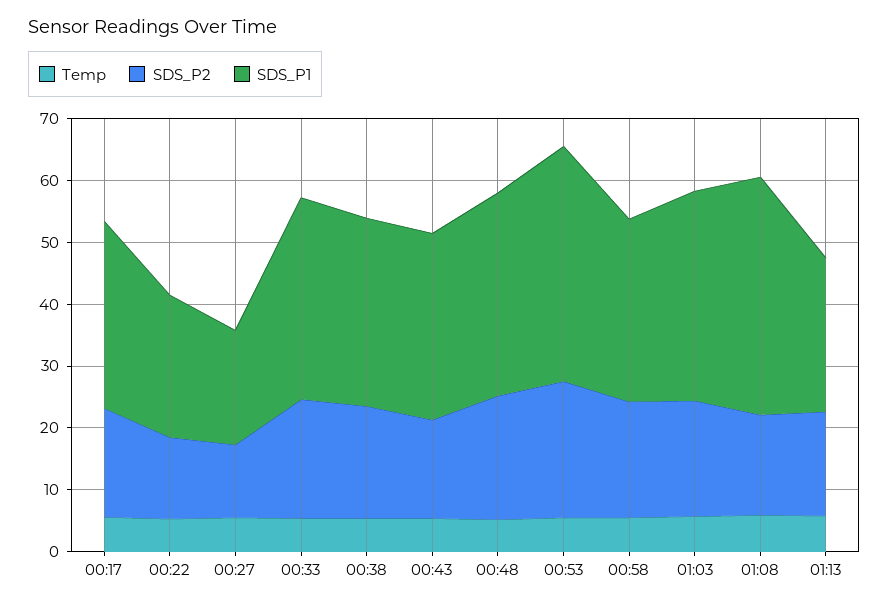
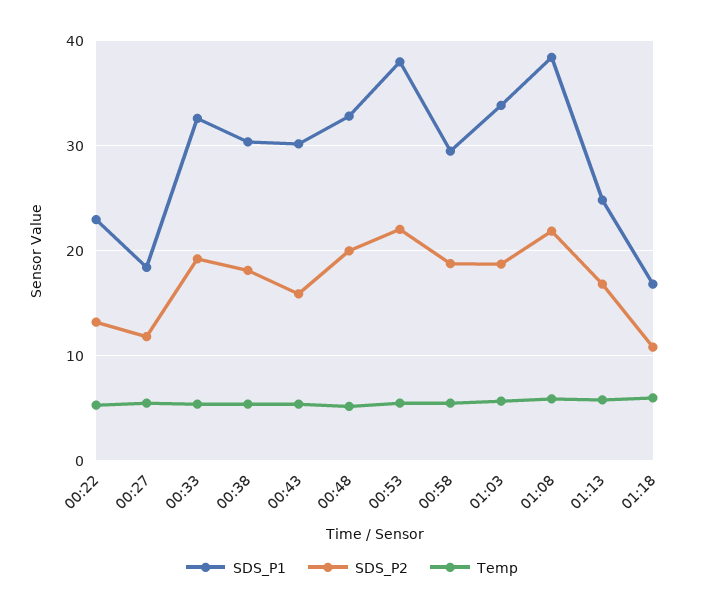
Temp, 00:17: 6 -> none
SDS_P2, 00:17: 18 -> none
SDS_P1, 00:17: 30 -> none
SDS_P2, 01:08: 16 -> 22
SDS_P1, 01:18: none -> 17
SDS_P2, 01:18: none -> 11
Temp, 01:18: none -> 6

